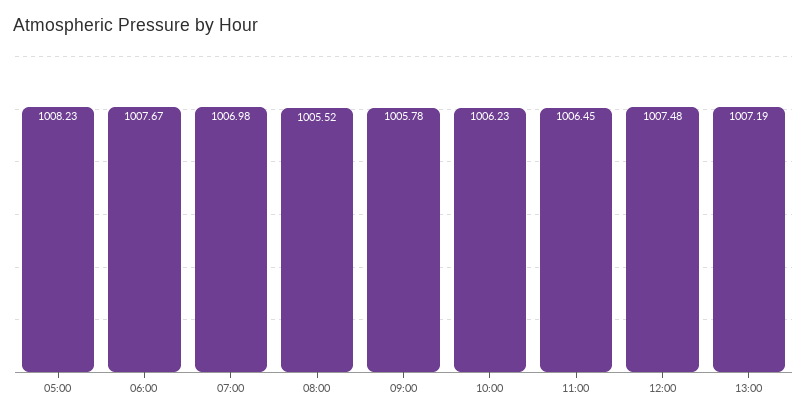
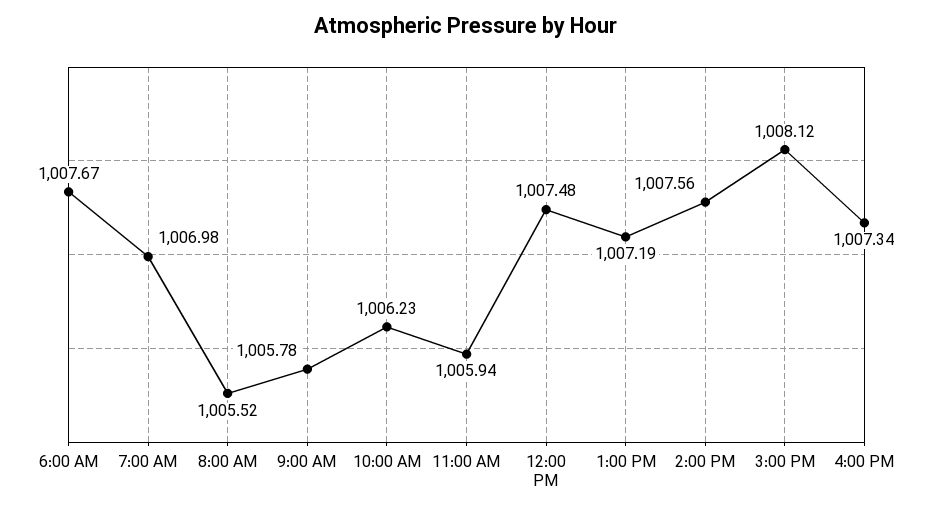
05:00: 1008.23 -> none
11:00: 1006.45 -> 1005.94
2:00 PM: none -> 1007.56
3:00 PM: none -> 1008.12
4:00 PM: none -> 1007.34

